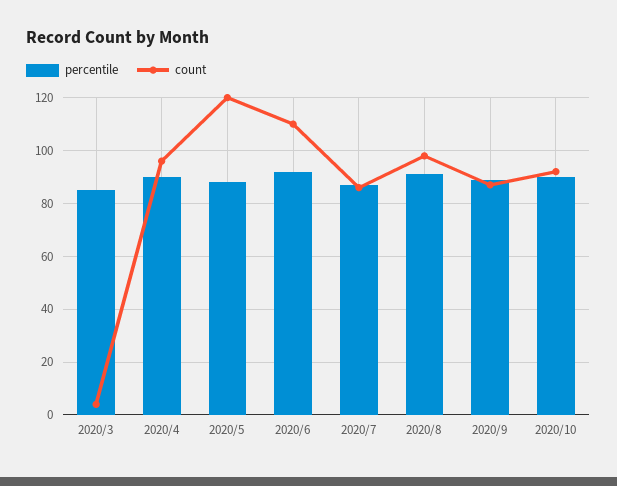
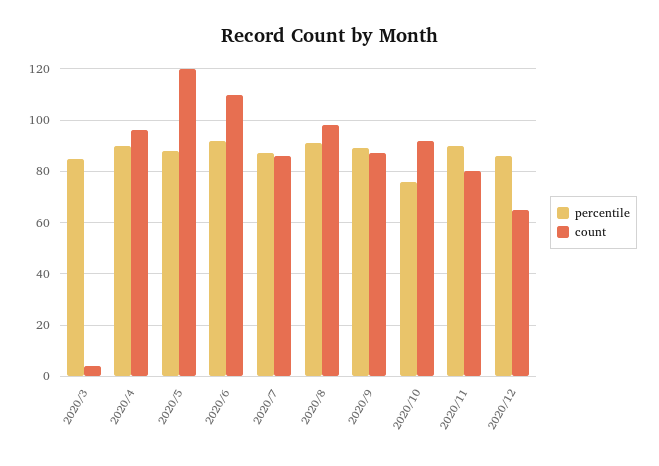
percentile, 2020/10: 90 -> 75
percentile, 2020/11: none -> 90
count, 2020/11: none -> 80
percentile, 2020/12: none -> 85
count, 2020/12: none -> 65

